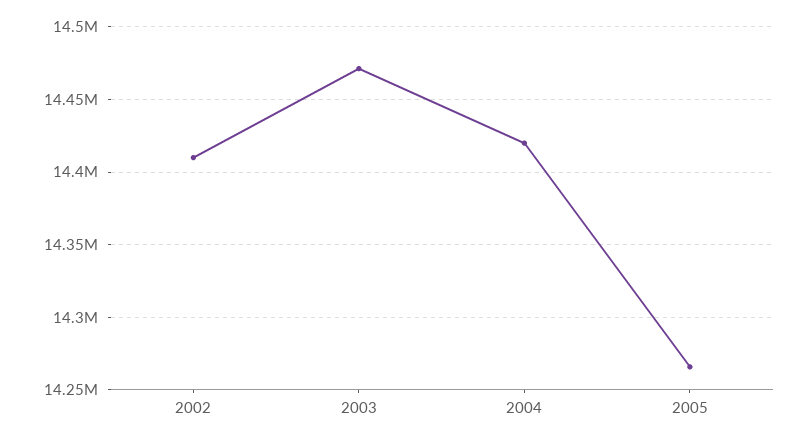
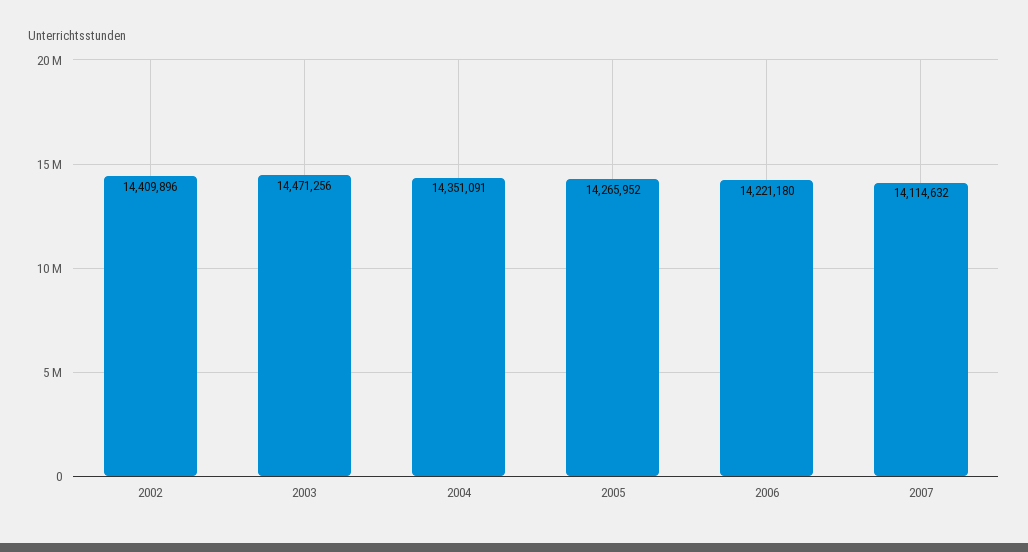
2004: 14420000 -> 14351091
2006: none -> 14221180
2007: none -> 14114632

